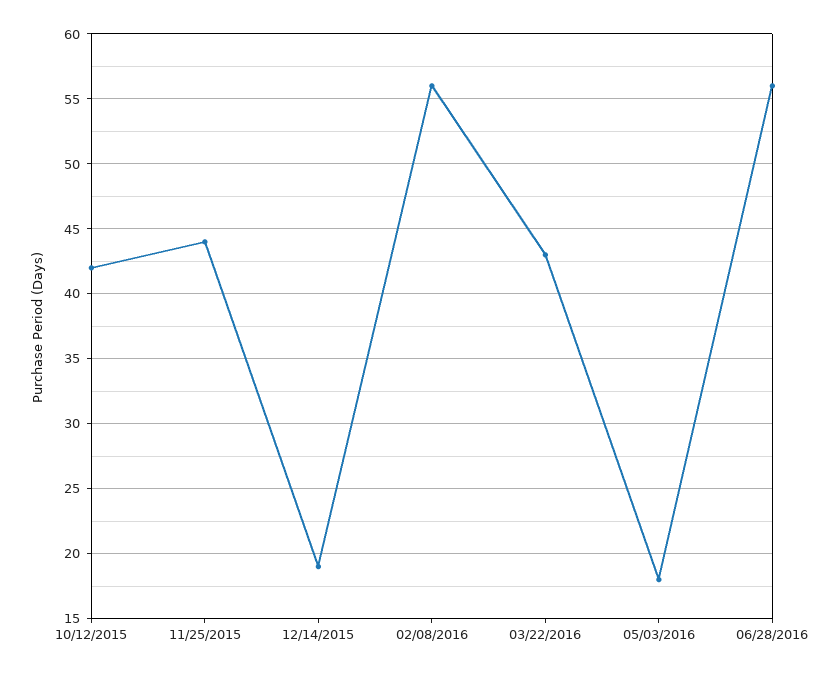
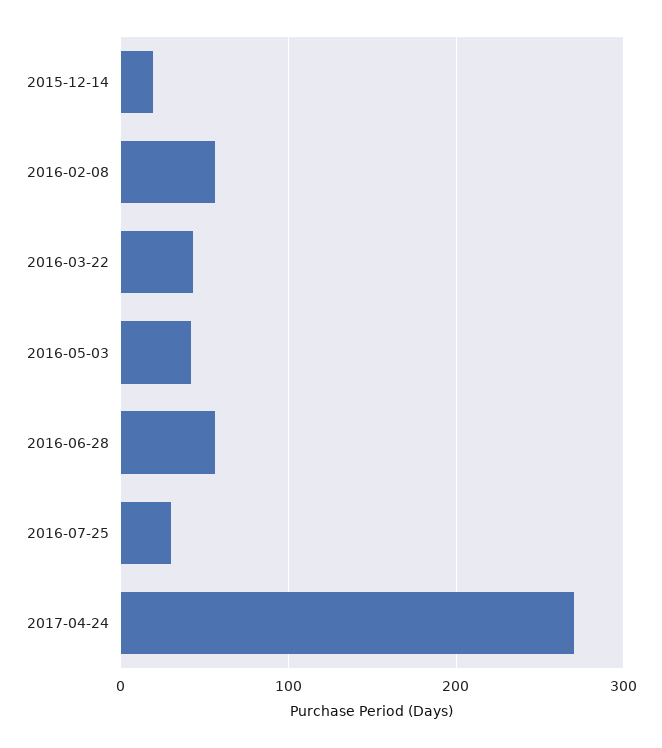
10/12/2015: 42 -> none
11/25/2015: 44 -> none
05/03/2016: 18 -> 40
2016-07-25: none -> 30
2017-04-24: none -> 270

